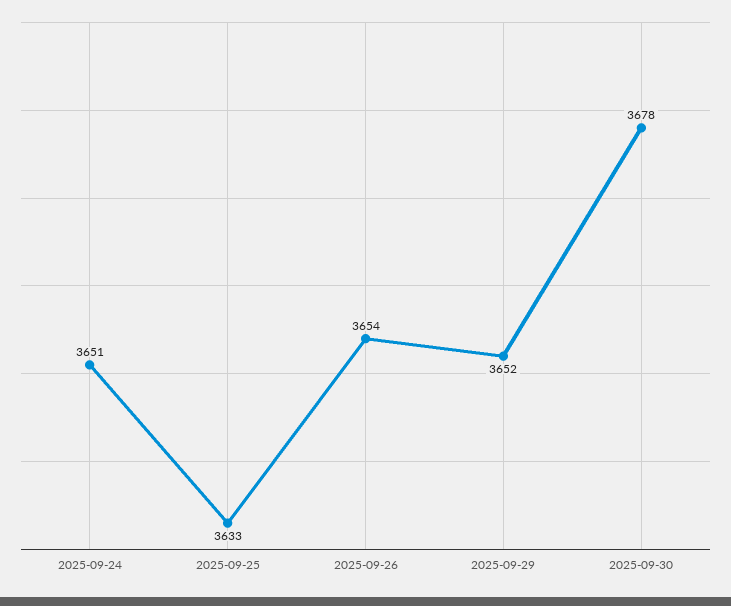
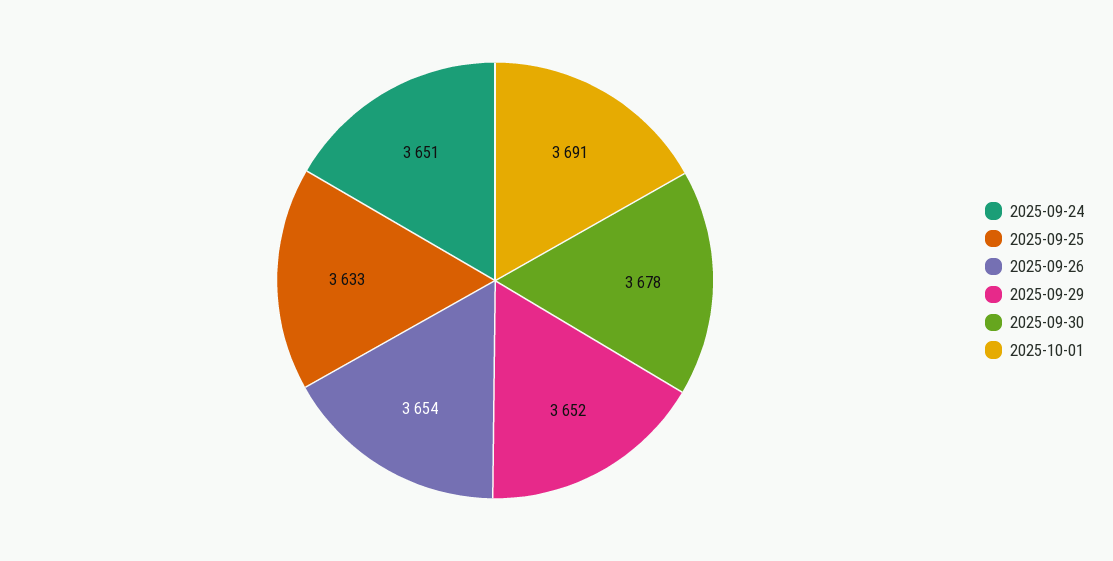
2025-10-01: none -> 3691

